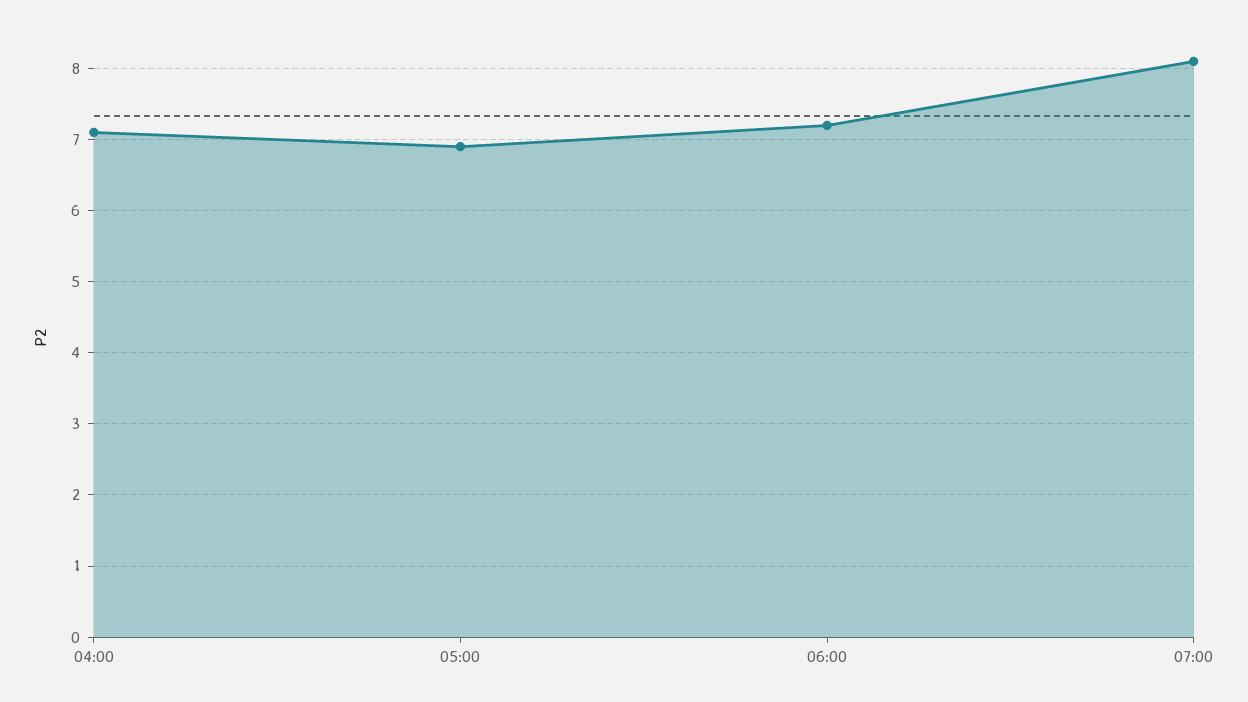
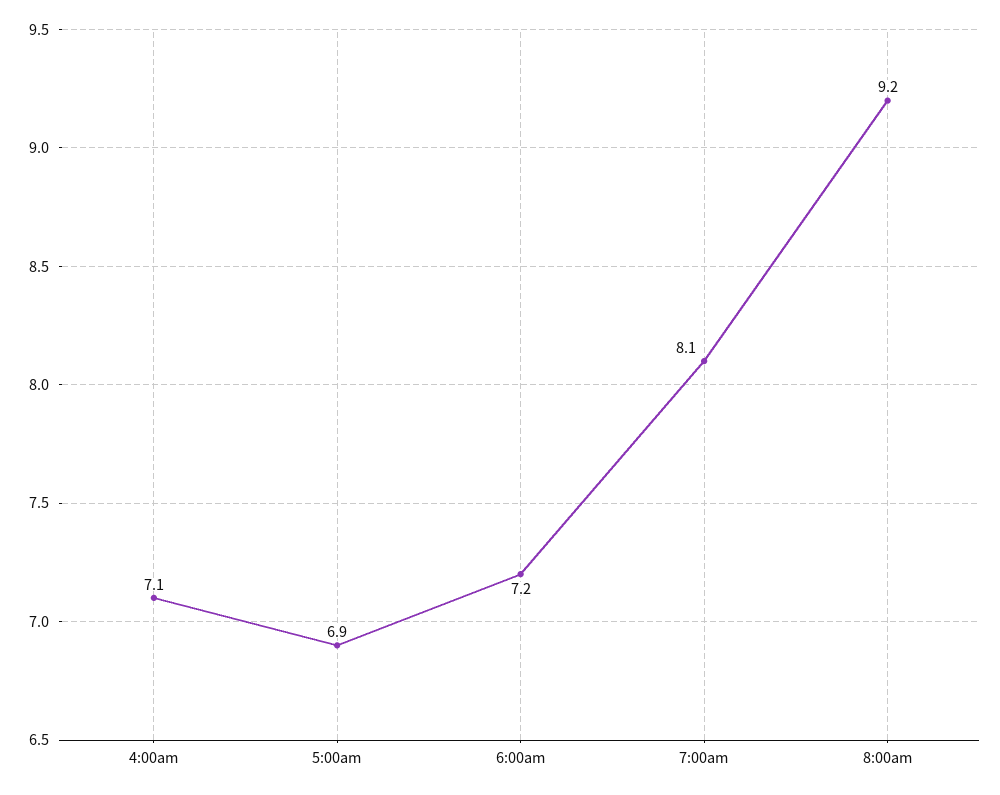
8:00am: none -> 9.2

